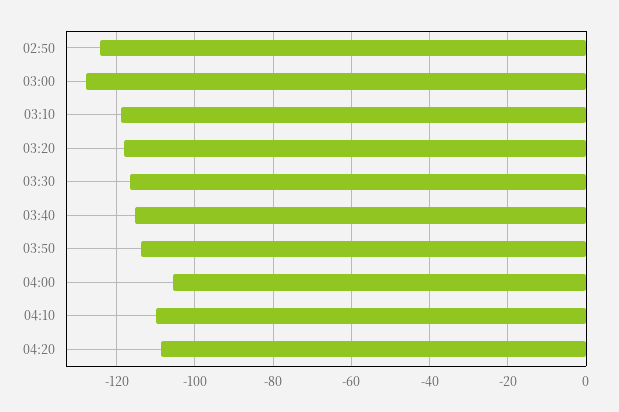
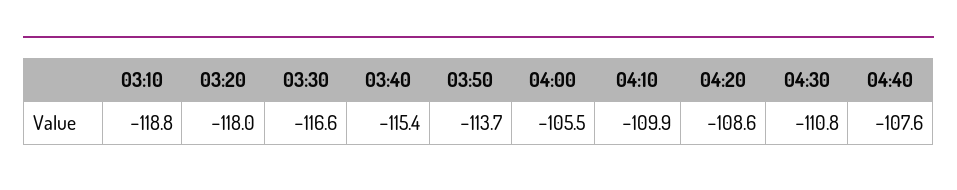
02:50: -124 -> none
03:00: -128 -> none
04:30: none -> -110.8
04:40: none -> -107.6

